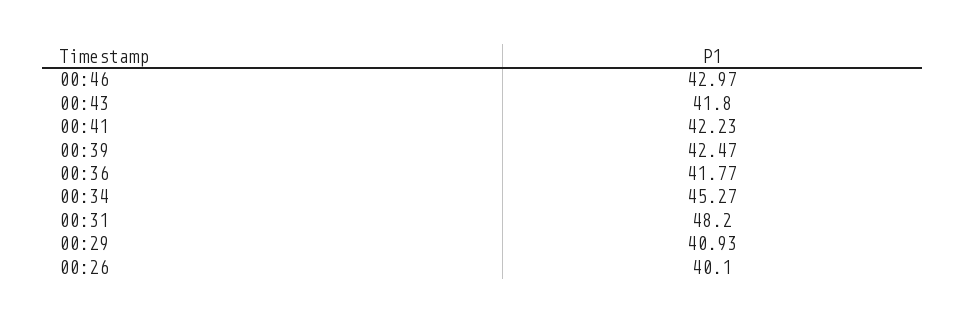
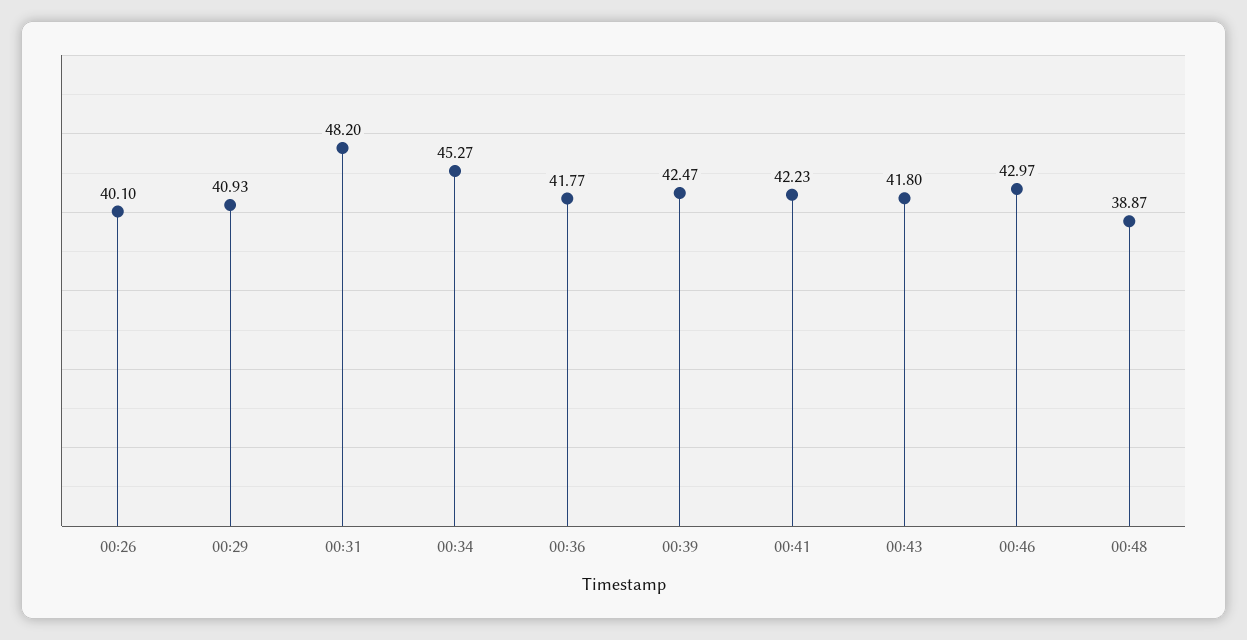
00:48: none -> 38.87

